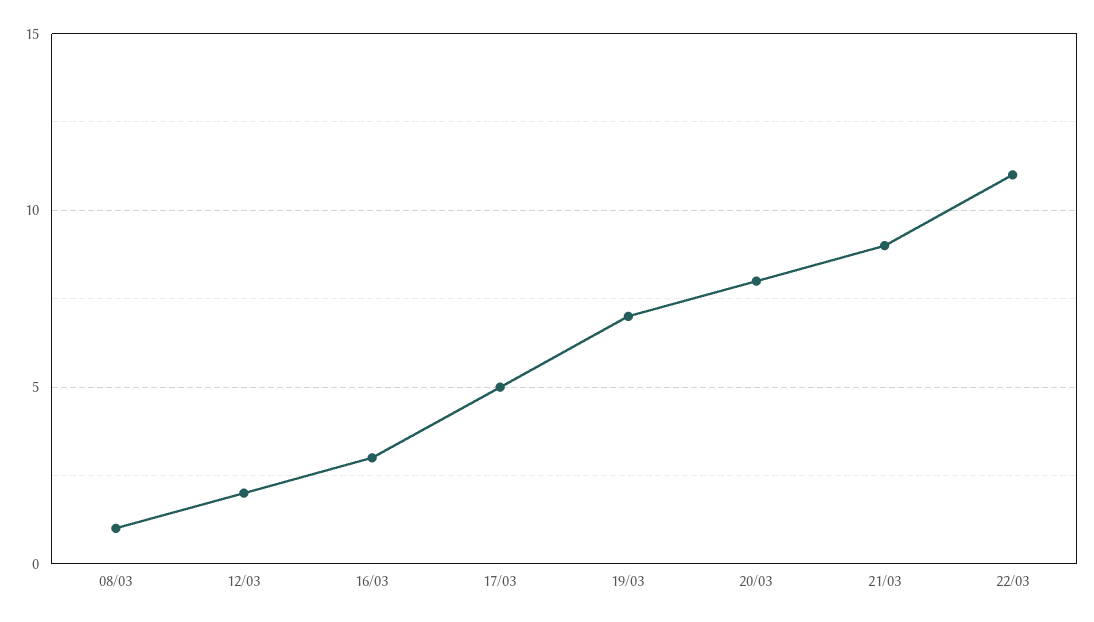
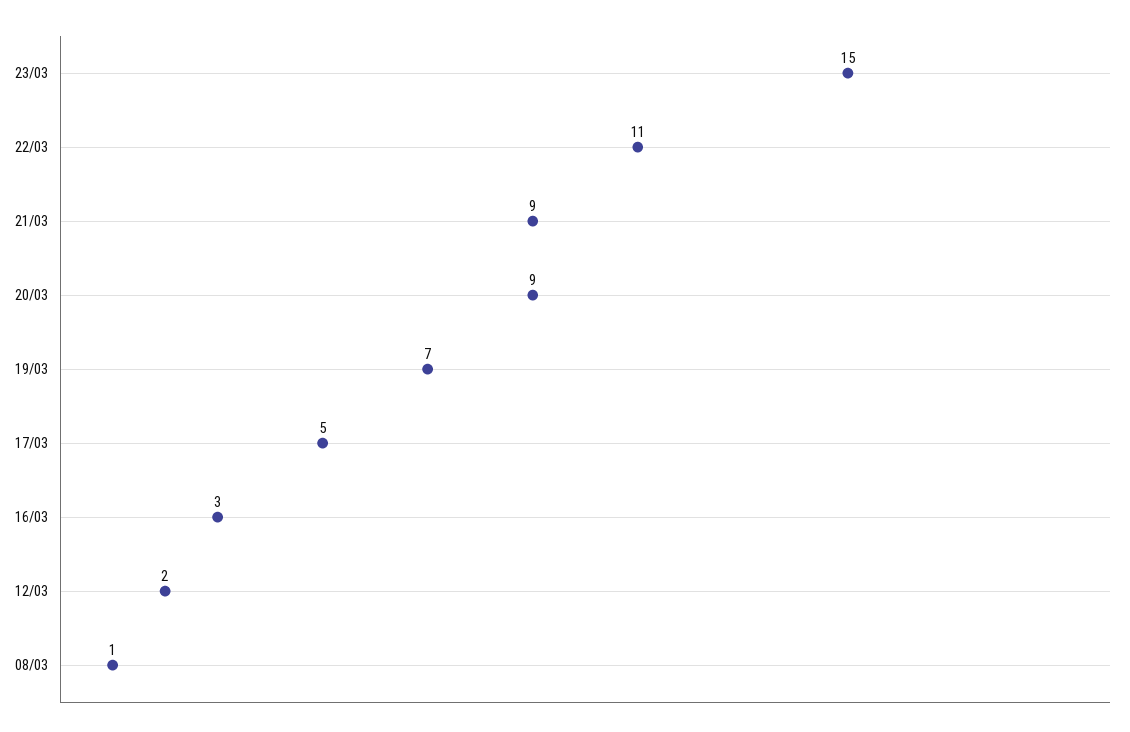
20/03: 8 -> 9
23/03: none -> 15

